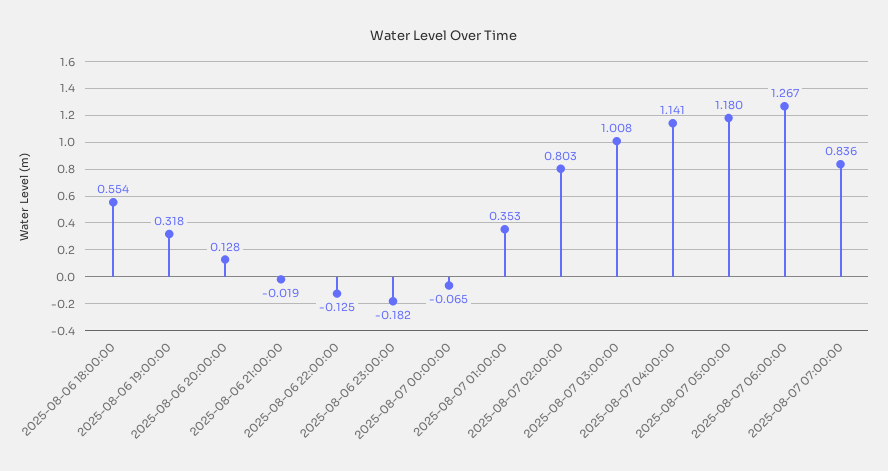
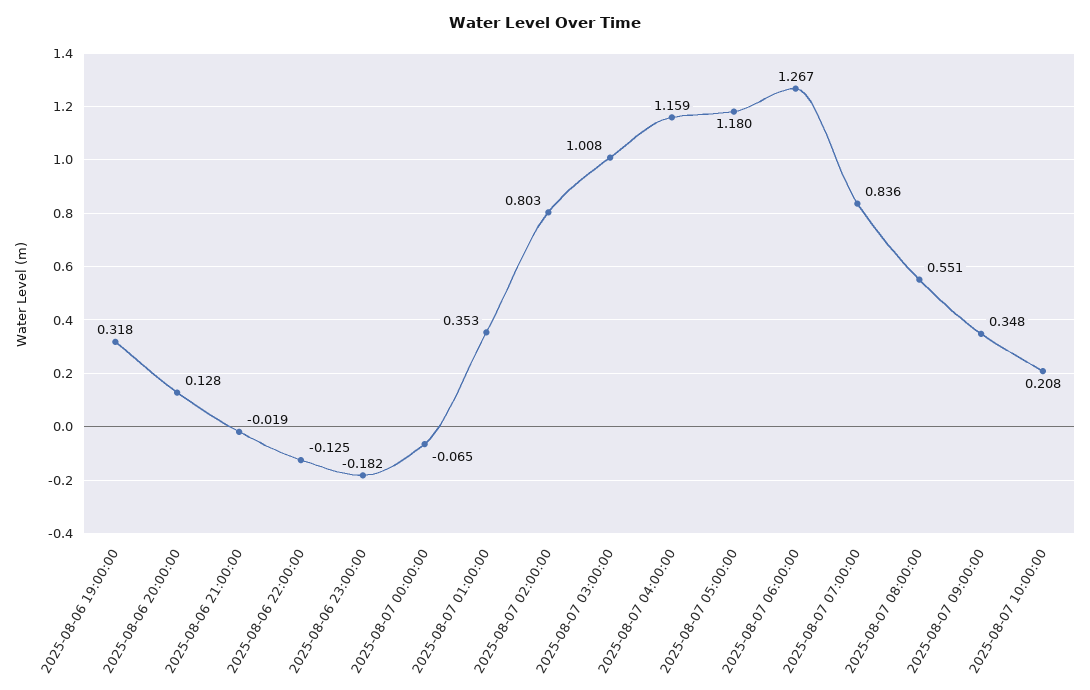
2025-08-06 18:00:00: 0.554 -> none
2025-08-07 04:00:00: 1.141 -> 1.159
2025-08-07 08:00:00: none -> 0.551
2025-08-07 09:00:00: none -> 0.348
2025-08-07 10:00:00: none -> 0.208

